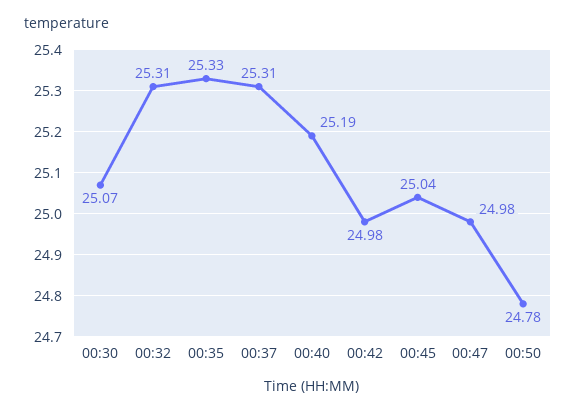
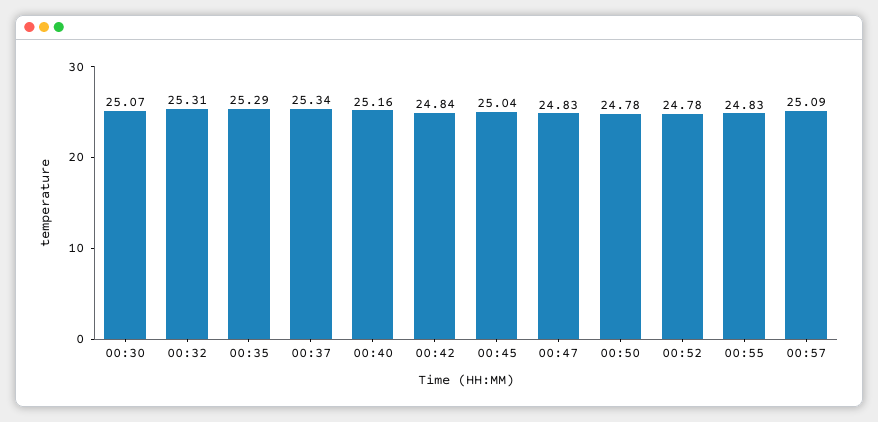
00:35: 25.33 -> 25.29
00:37: 25.31 -> 25.34
00:40: 25.19 -> 25.16
00:42: 24.98 -> 24.84
00:47: 24.98 -> 24.83
00:52: none -> 24.78
00:55: none -> 24.83
00:57: none -> 25.09

